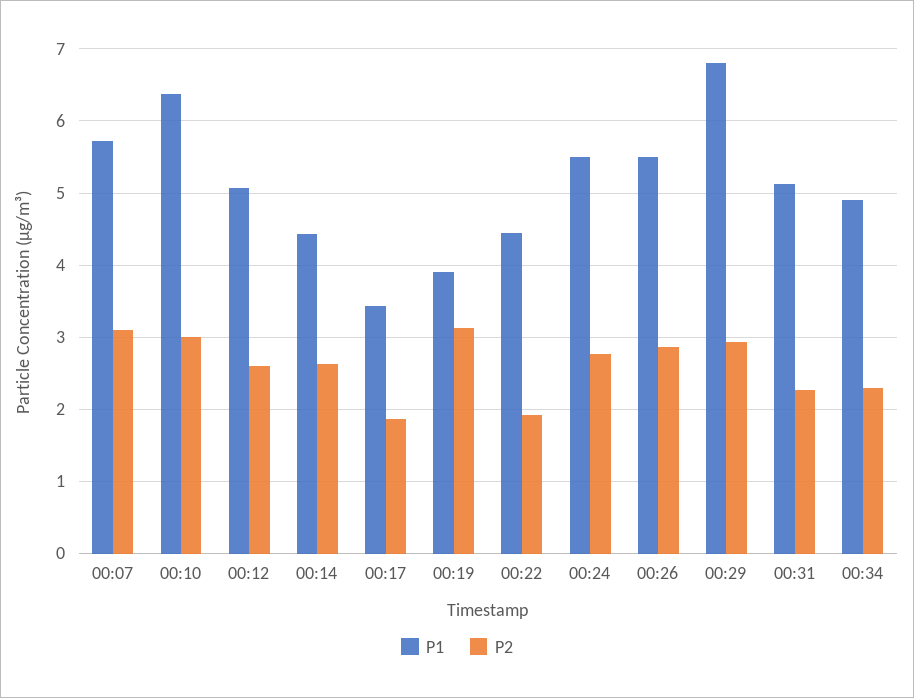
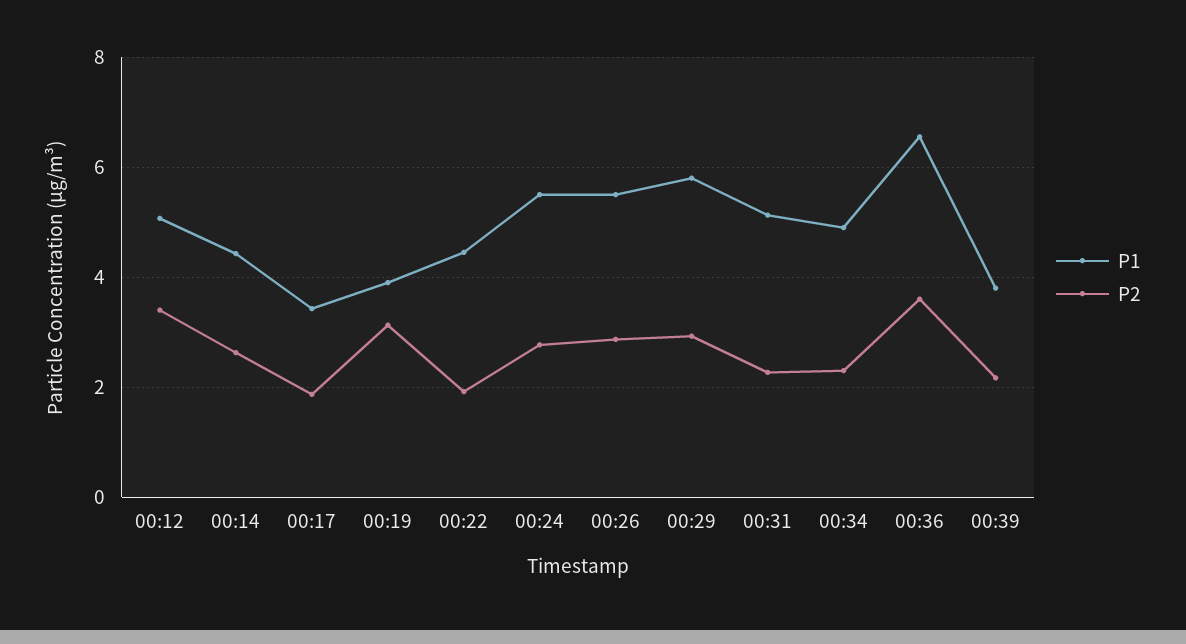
P1, 00:07: 5.7 -> none
P2, 00:07: 3.1 -> none
P1, 00:10: 6.4 -> none
P2, 00:10: 3 -> none
P2, 00:12: 2.6 -> 3.4
P1, 00:29: 6.8 -> 5.8
P1, 00:36: none -> 6.6
P2, 00:36: none -> 3.6
P1, 00:39: none -> 3.8
P2, 00:39: none -> 2.2

